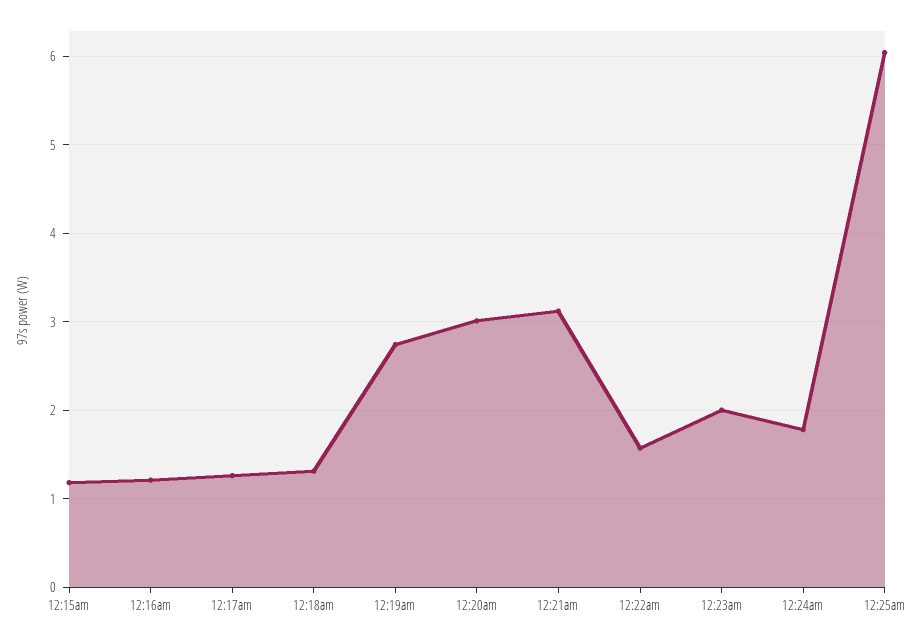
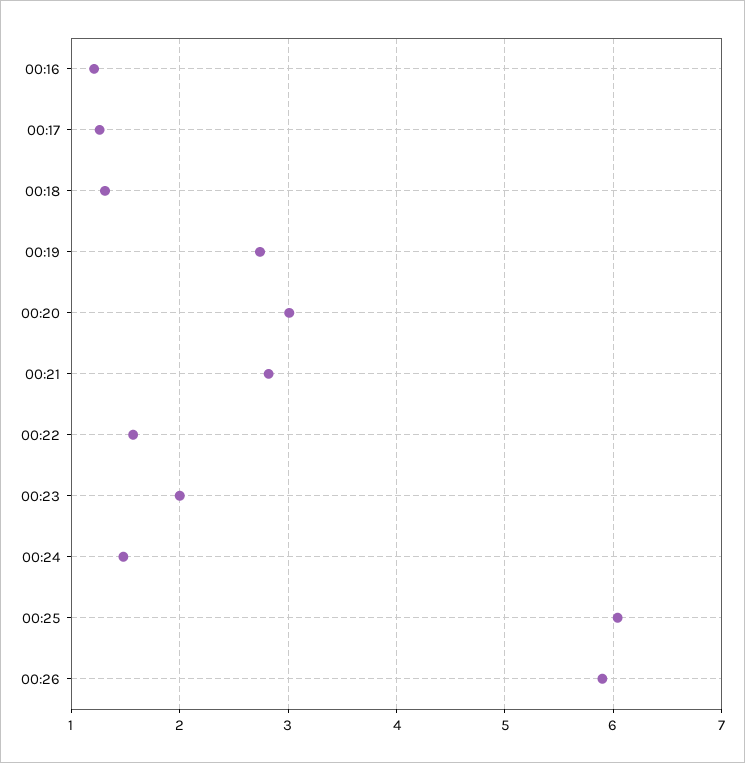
12:15am: 1.2 -> none
12:21am: 3.1 -> 2.8
12:24am: 1.8 -> 1.5
00:26: none -> 5.9

